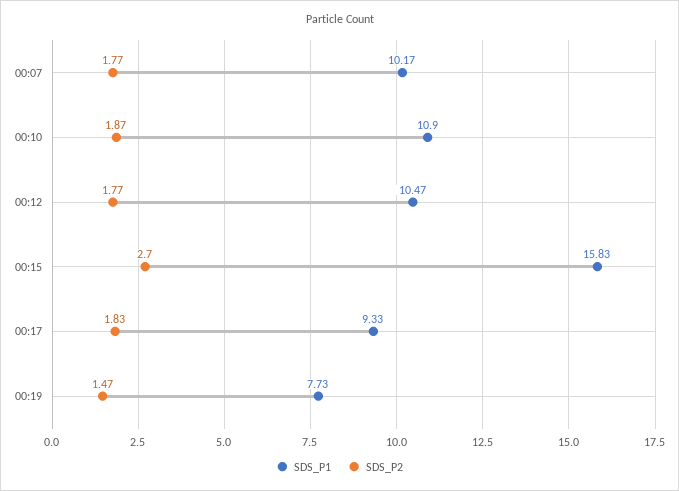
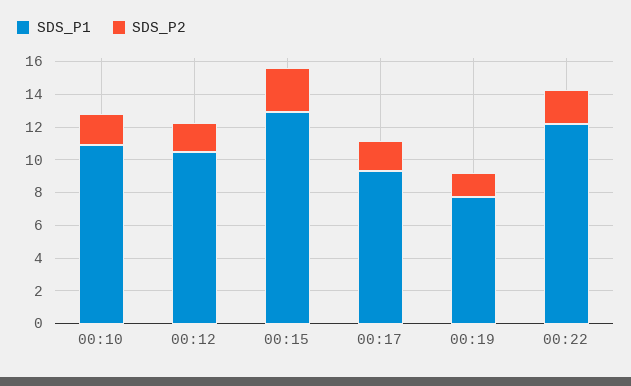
SDS_P1, 00:07: 10.17 -> none
SDS_P2, 00:07: 1.77 -> none
SDS_P1, 00:15: 15.83 -> 13
SDS_P1, 00:22: none -> 12
SDS_P2, 00:22: none -> 2

